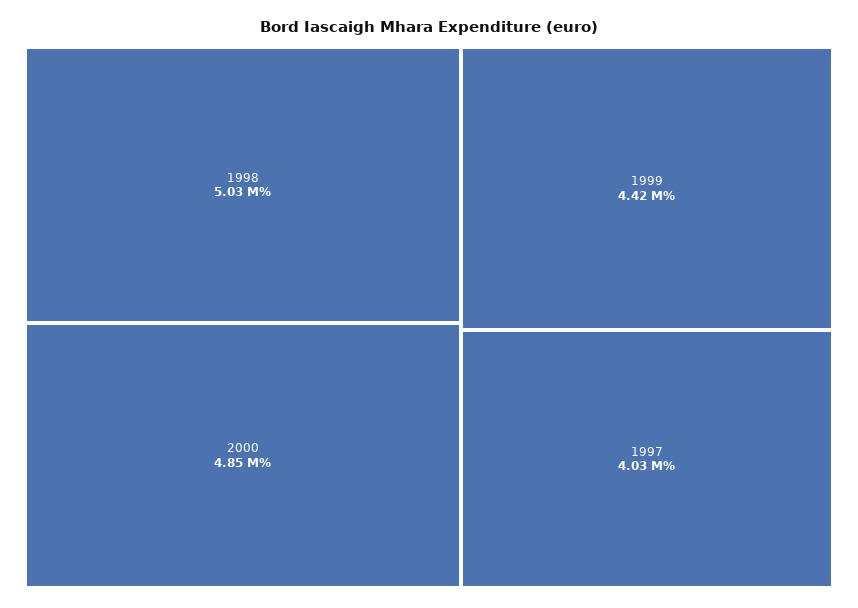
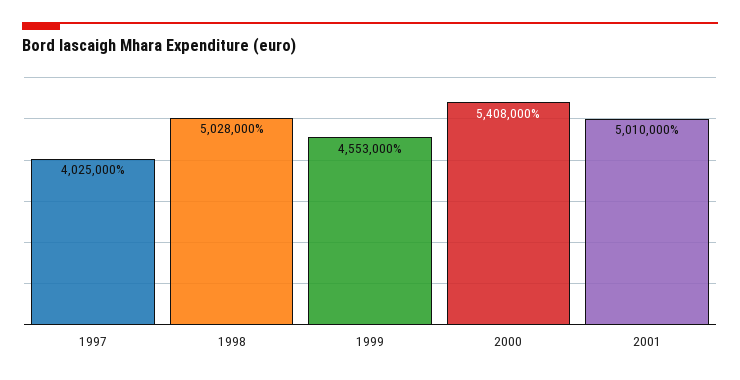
2000: 4850000 -> 5408000
1999: 4420000 -> 4553000
2001: none -> 5010000

